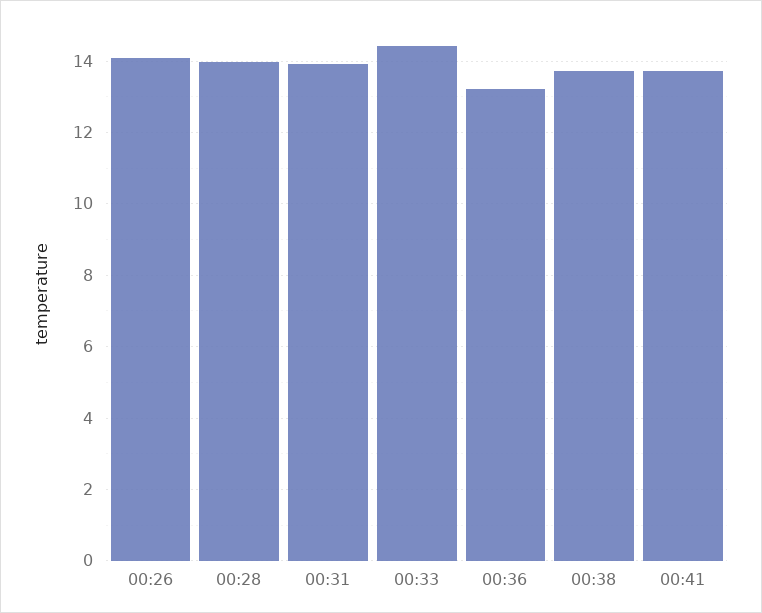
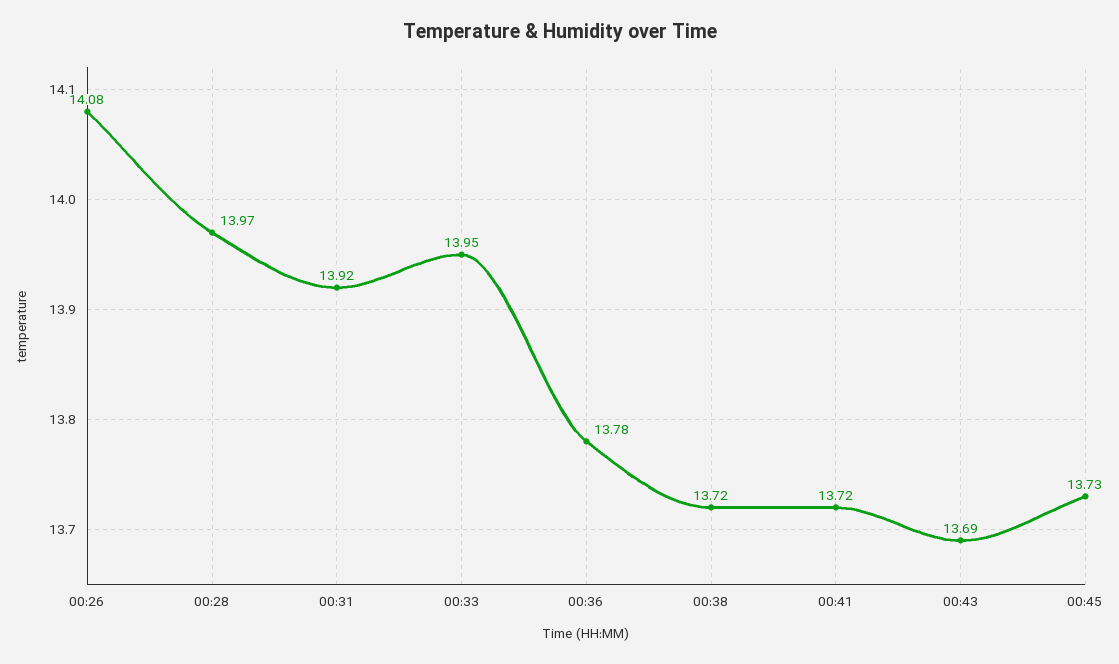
00:33: 14.4 -> 13.95
00:36: 13.2 -> 13.78
00:43: none -> 13.69
00:45: none -> 13.73

